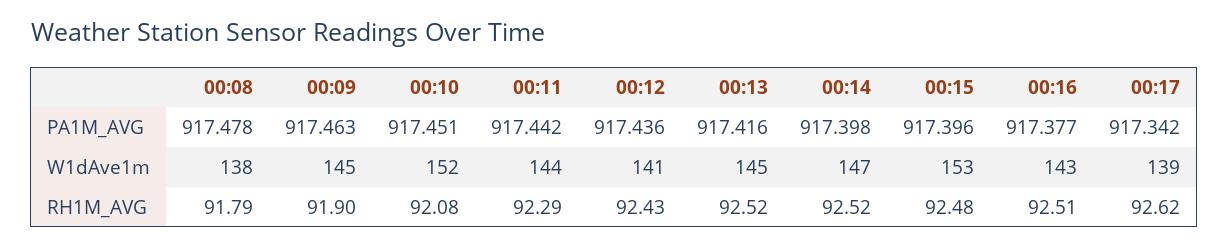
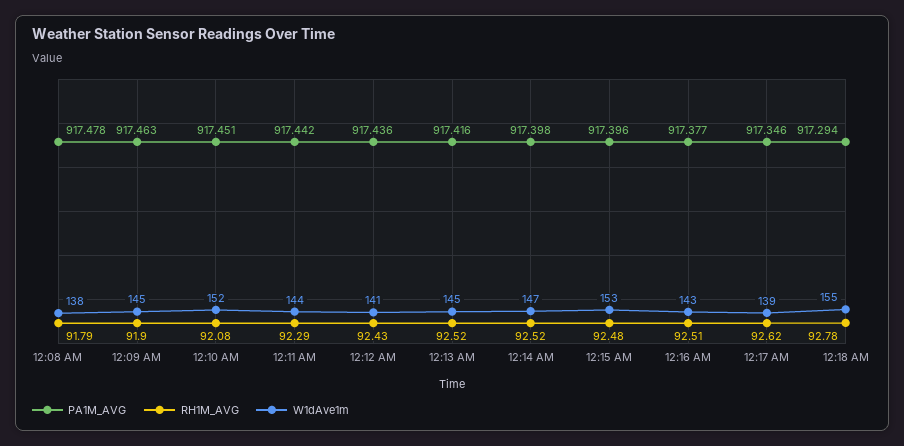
PA1M_AVG, 00:17: 917.342 -> 917.346
PA1M_AVG, 12:18 AM: none -> 917.294
RH1M_AVG, 12:18 AM: none -> 92.78
W1dAve1m, 12:18 AM: none -> 155

